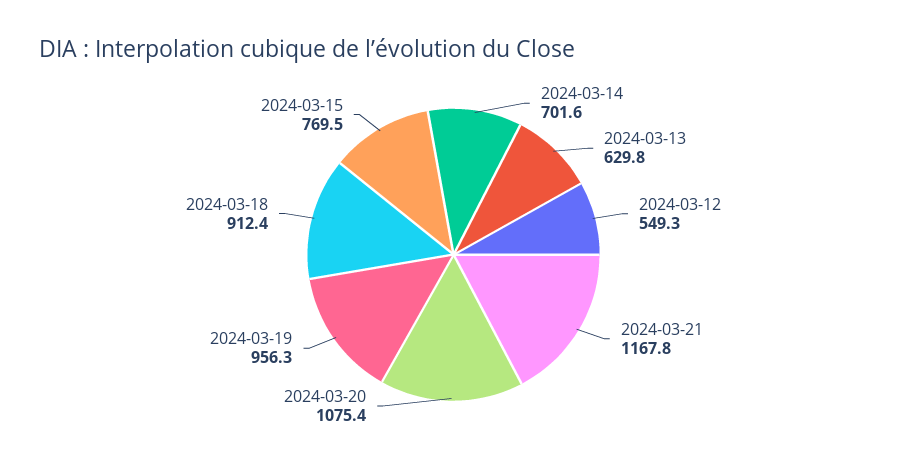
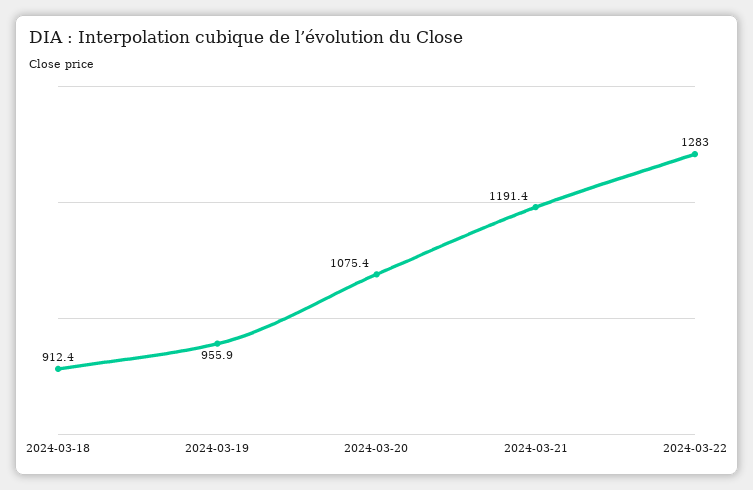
2024-03-14: 701.6 -> none
2024-03-13: 629.8 -> none
2024-03-12: 549.3 -> none
2024-03-21: 1167.8 -> 1191.4
2024-03-19: 956.3 -> 955.9
2024-03-15: 769.5 -> none
2024-03-22: none -> 1283

